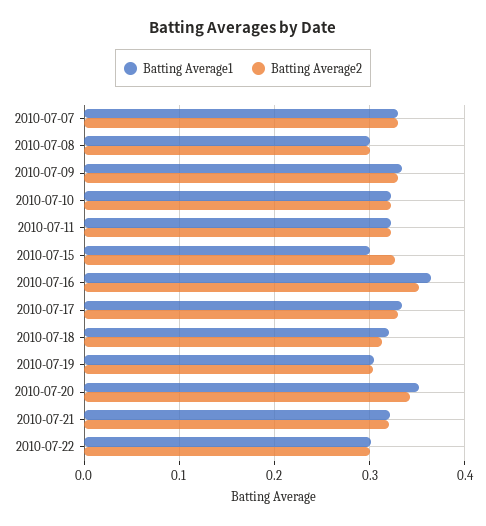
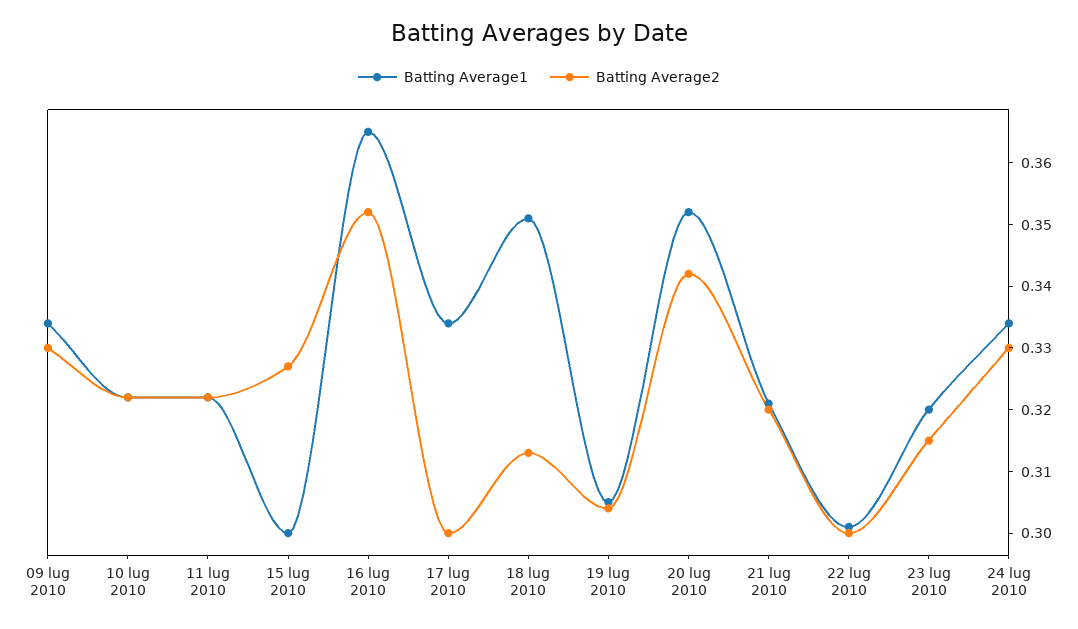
Batting Average1, 2010-07-07: 0.33 -> none
Batting Average2, 2010-07-07: 0.33 -> none
Batting Average1, 2010-07-08: 0.3 -> none
Batting Average2, 2010-07-08: 0.3 -> none
Batting Average2, 2010-07-17: 0.33 -> 0.3
Batting Average1, 2010-07-18: 0.32 -> 0.35
Batting Average1, 23 lug 2010: none -> 0.32
Batting Average2, 23 lug 2010: none -> 0.315
Batting Average1, 24 lug 2010: none -> 0.335
Batting Average2, 24 lug 2010: none -> 0.33

